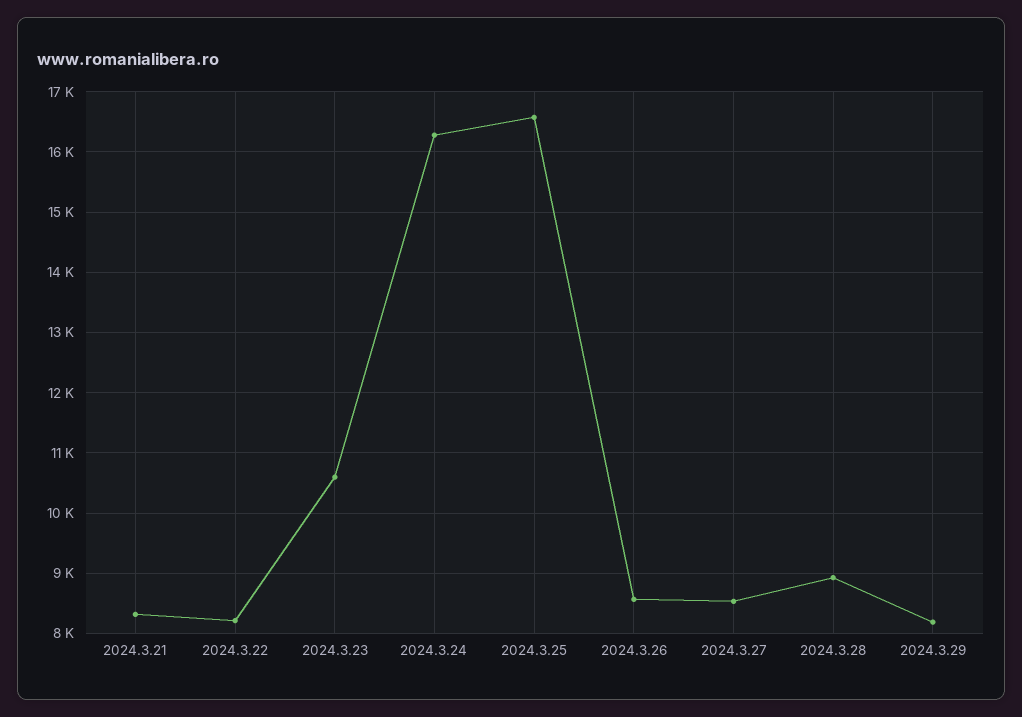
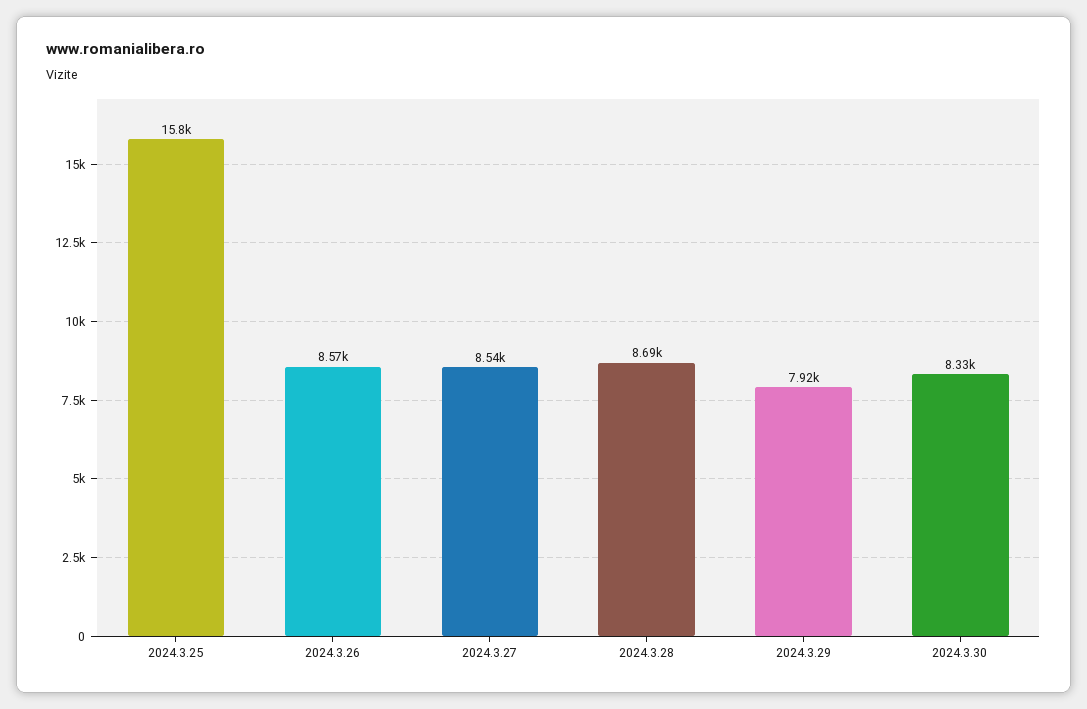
2024.3.21: 8300 -> none
2024.3.22: 8200 -> none
2024.3.23: 10600 -> none
2024.3.24: 16300 -> none
2024.3.25: 16600 -> 15800
2024.3.28: 8900 -> 8690
2024.3.29: 8200 -> 7920
2024.3.30: none -> 8330

